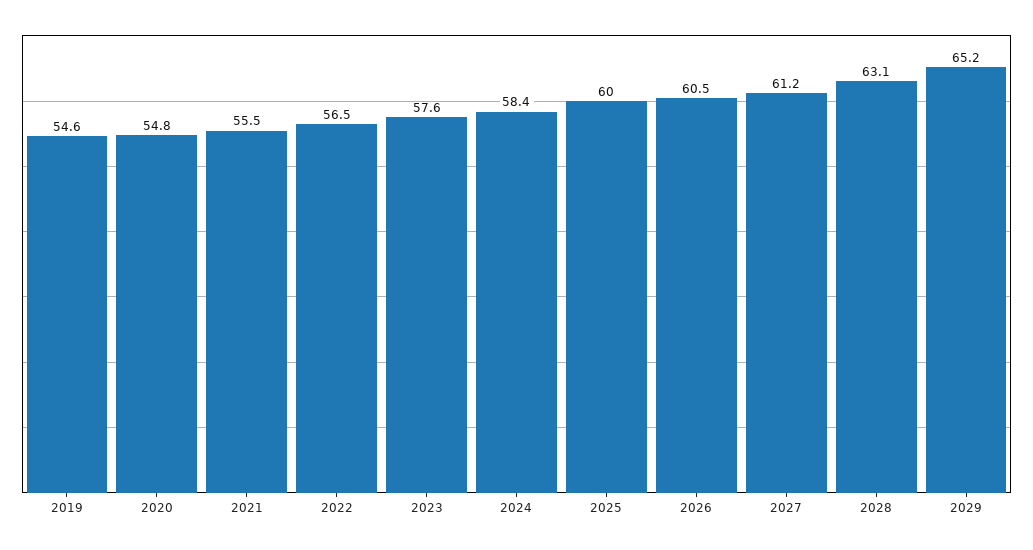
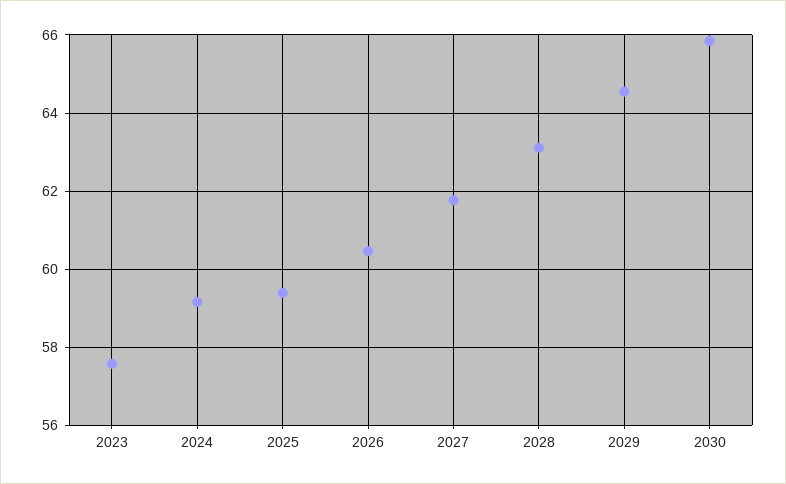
2019: 54.6 -> none
2020: 54.8 -> none
2021: 55.5 -> none
2022: 56.5 -> none
2024: 58.4 -> 59.2
2025: 60 -> 59.4
2027: 61.2 -> 61.8
2029: 65.2 -> 64.6
2030: none -> 65.8

